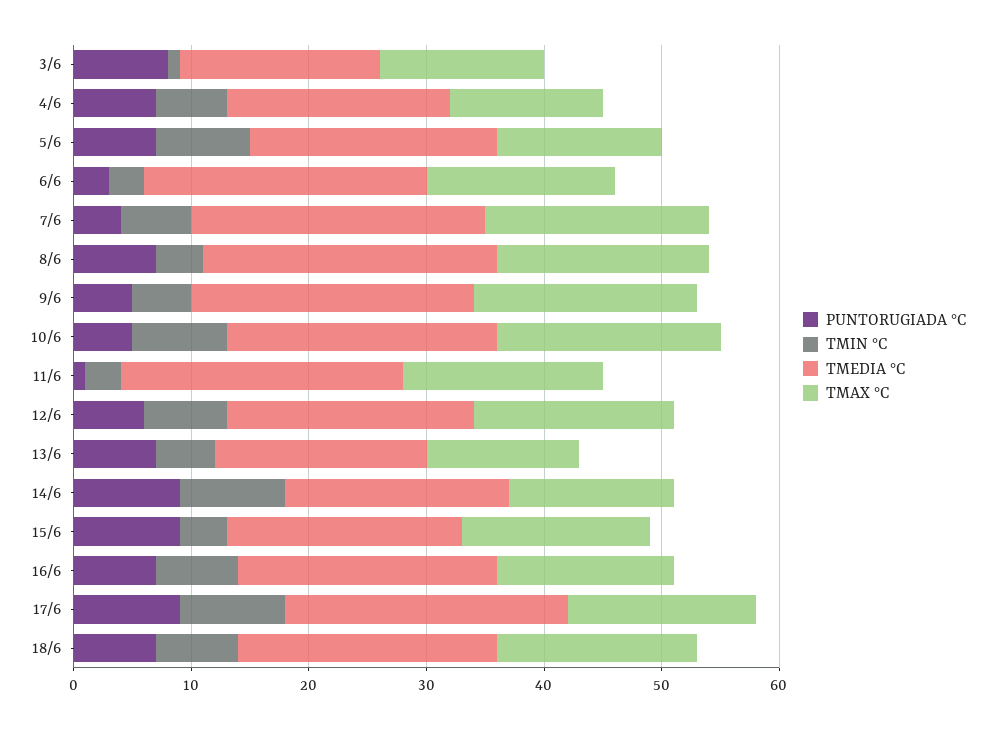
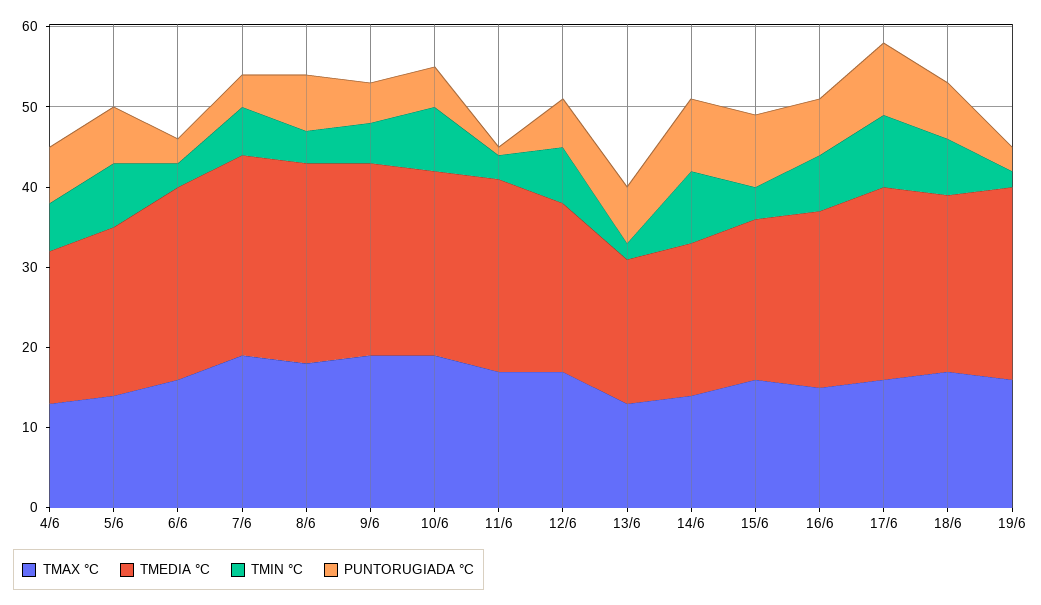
PUNTORUGIADA °C, 3/6: 8 -> none
TMIN °C, 3/6: 1 -> none
TMEDIA °C, 3/6: 17 -> none
TMAX °C, 3/6: 14 -> none
TMIN °C, 13/6: 5 -> 2
TMAX °C, 19/6: none -> 16
TMEDIA °C, 19/6: none -> 24
TMIN °C, 19/6: none -> 2
PUNTORUGIADA °C, 19/6: none -> 3

